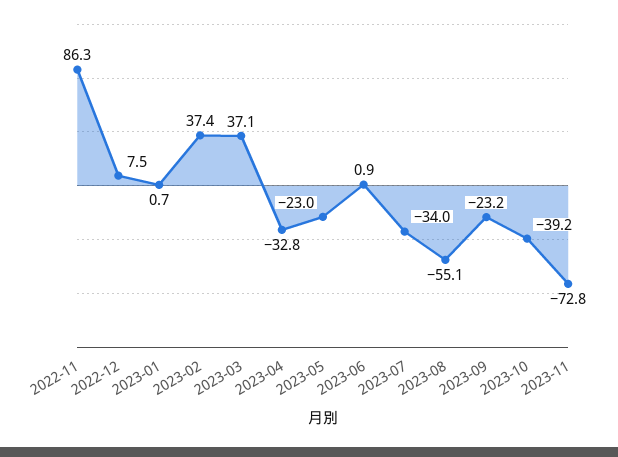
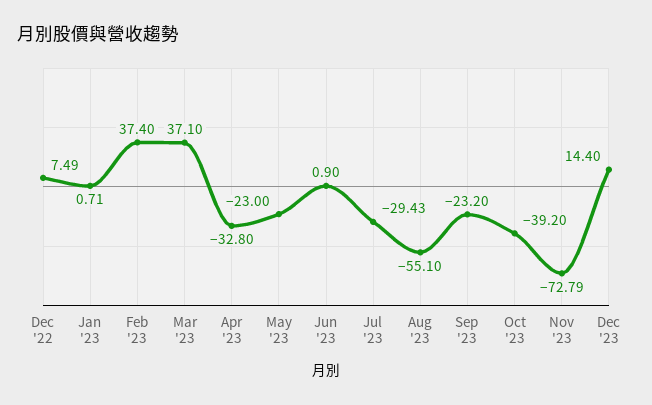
2022-11: 86.3 -> none
2023-07: -34 -> -29.43
Dec '23: none -> 14.4

